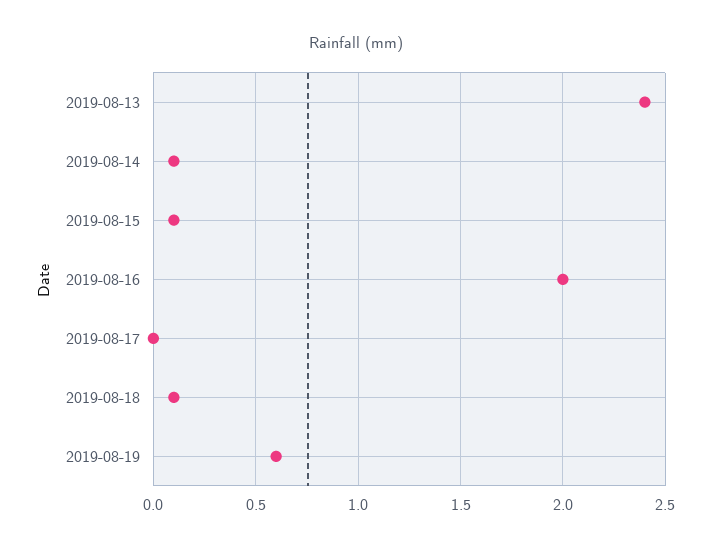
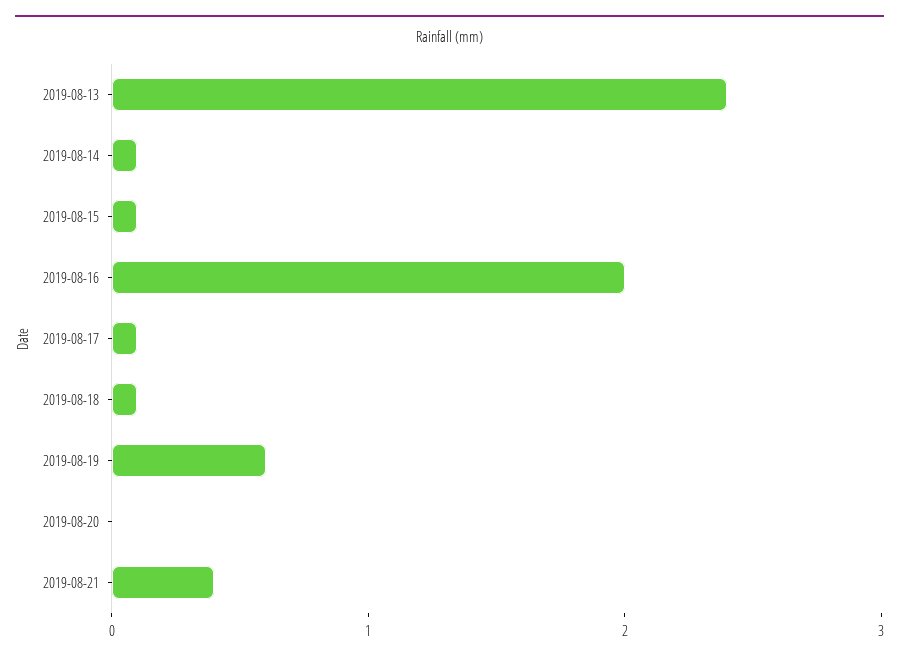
2019-08-17: 0 -> 0.1
2019-08-20: none -> 0
2019-08-21: none -> 0.4

